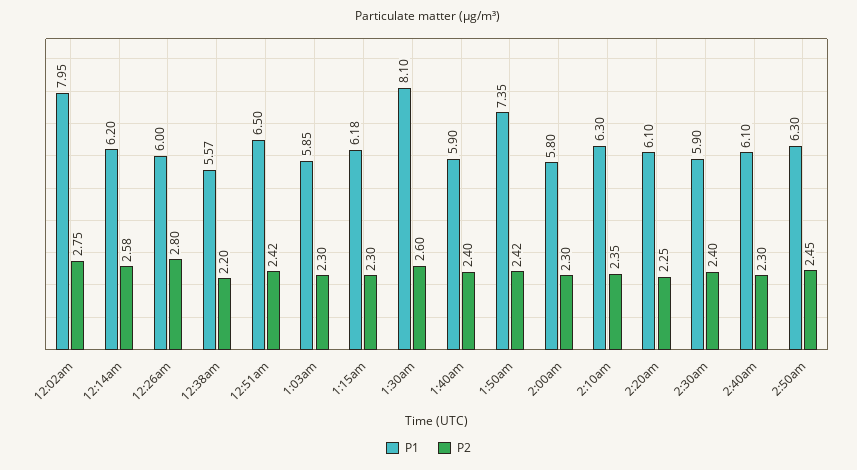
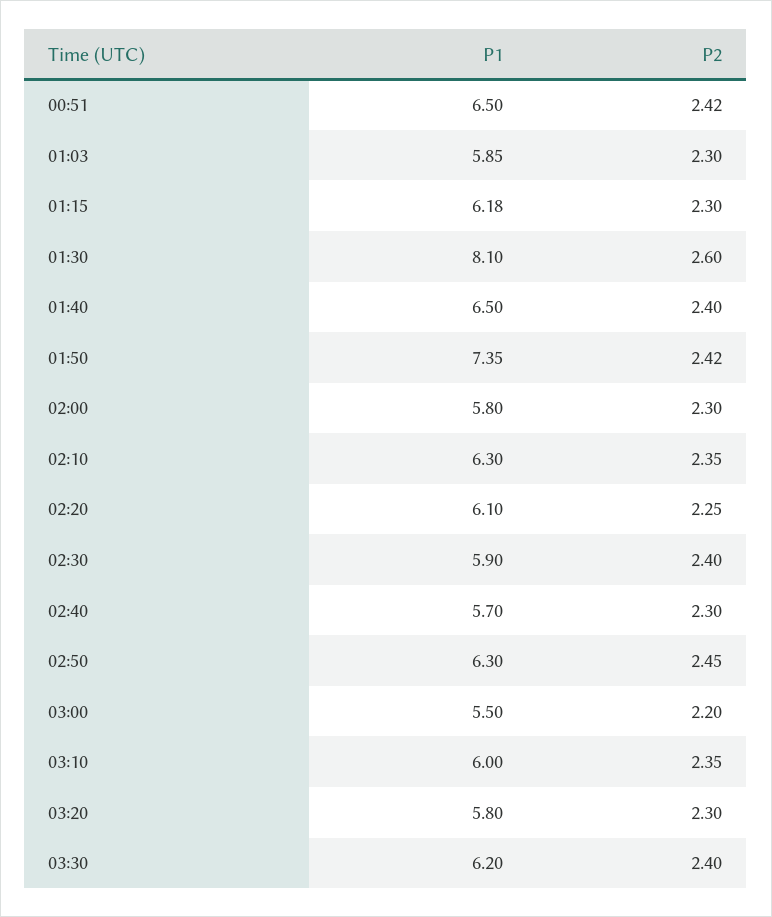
P1, 12:02am: 7.95 -> none
P2, 12:02am: 2.75 -> none
P1, 12:14am: 6.2 -> none
P2, 12:14am: 2.58 -> none
P1, 12:26am: 6 -> none
P2, 12:26am: 2.8 -> none
P1, 12:38am: 5.57 -> none
P2, 12:38am: 2.2 -> none
P1, 1:40am: 5.9 -> 6.5
P1, 2:40am: 6.1 -> 5.7
P1, 03:00: none -> 5.5
P2, 03:00: none -> 2.2
P1, 03:10: none -> 6
P2, 03:10: none -> 2.35
P1, 03:20: none -> 5.8
P2, 03:20: none -> 2.3
P1, 03:30: none -> 6.2
P2, 03:30: none -> 2.4

